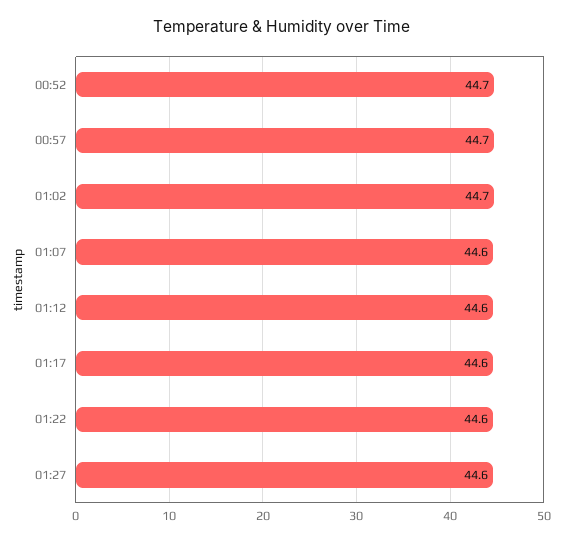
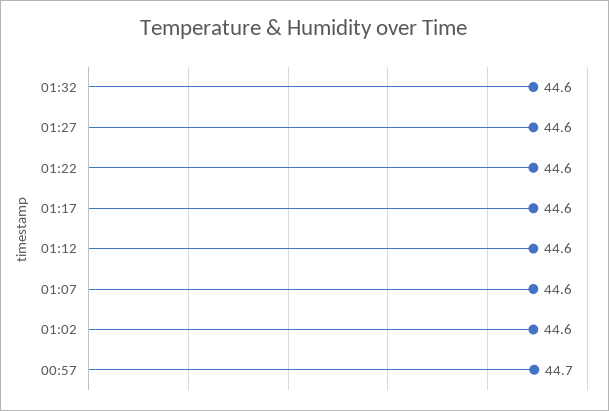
00:52: 44.7 -> none
01:02: 44.7 -> 44.6
01:32: none -> 44.6

